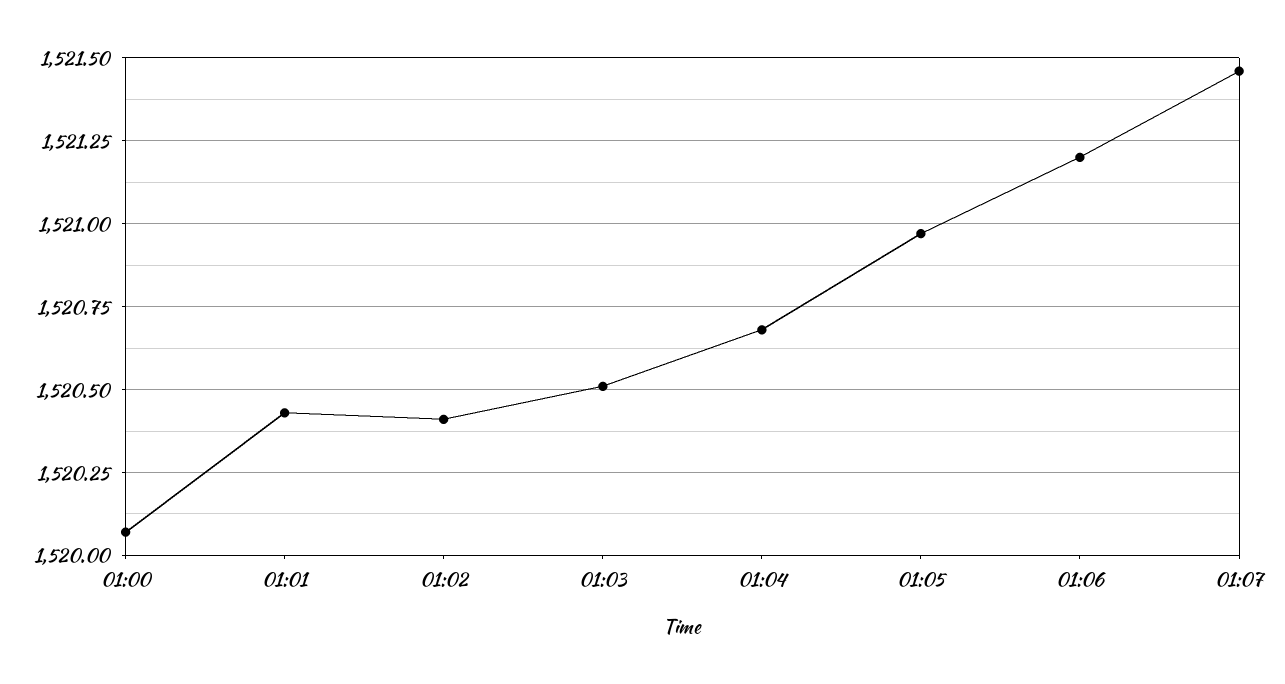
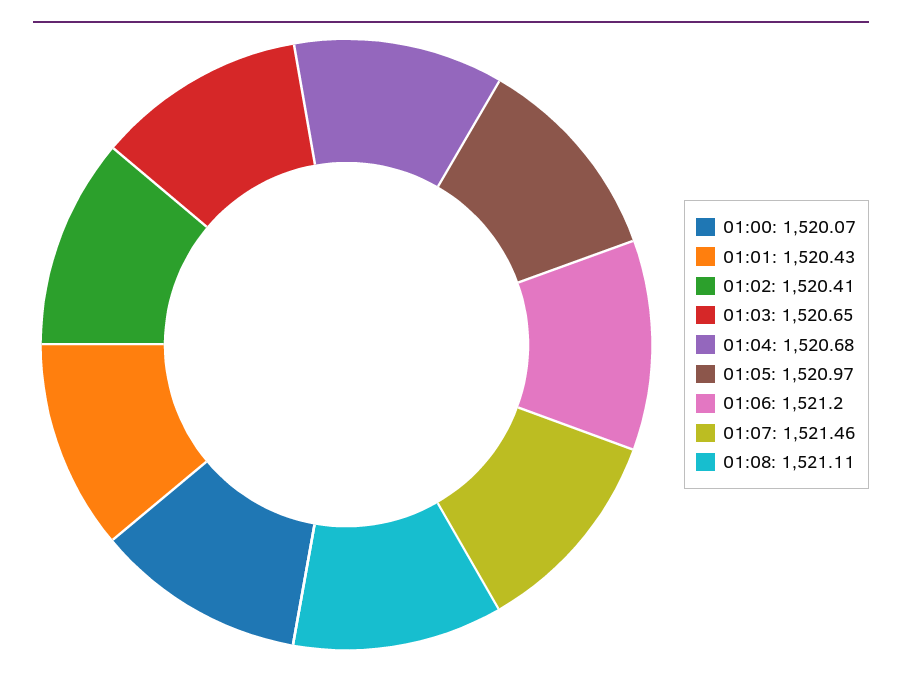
01:03: 1520.5 -> 1520.65
01:08: none -> 1521.11

